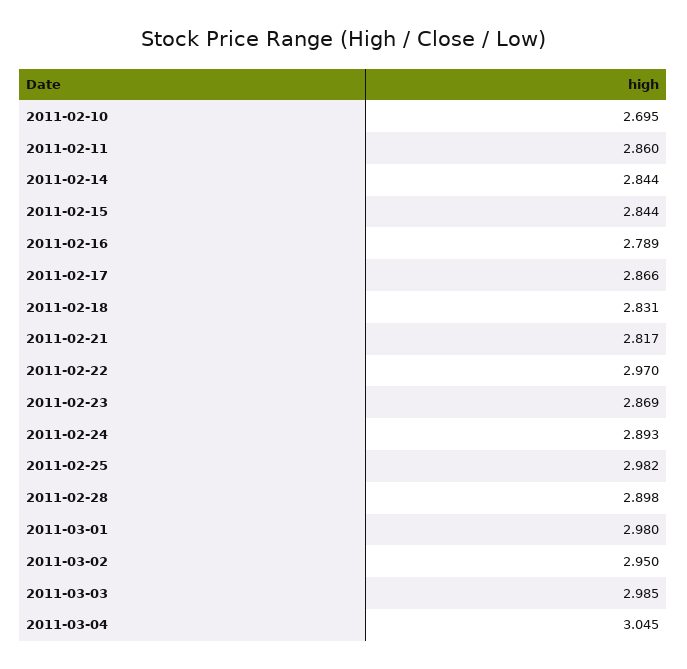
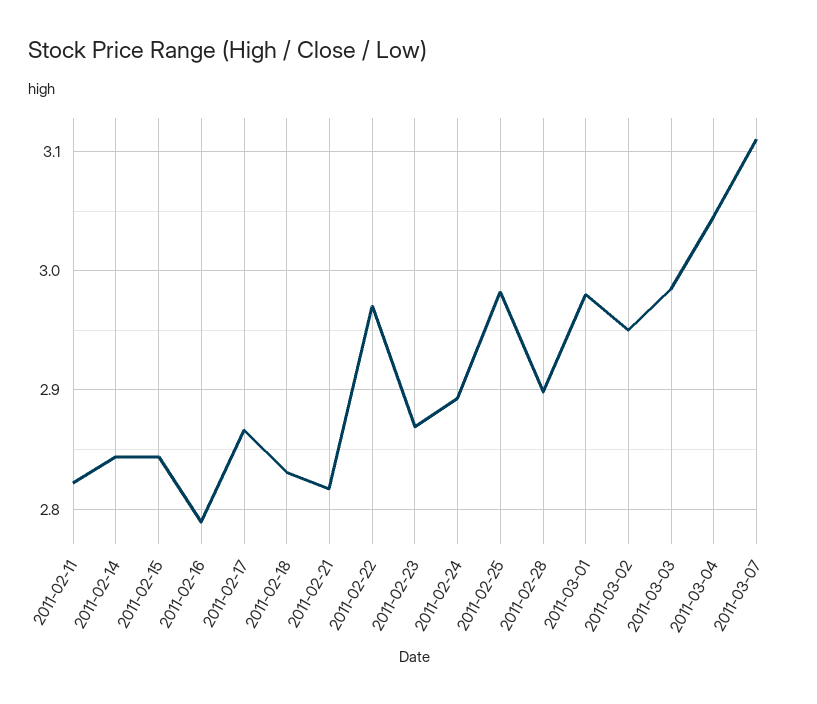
2011-02-10: 2.695 -> none
2011-02-11: 2.86 -> 2.82
2011-03-07: none -> 3.11

